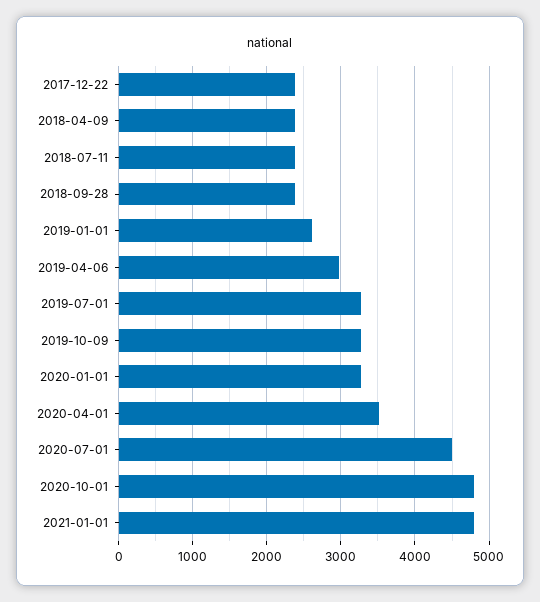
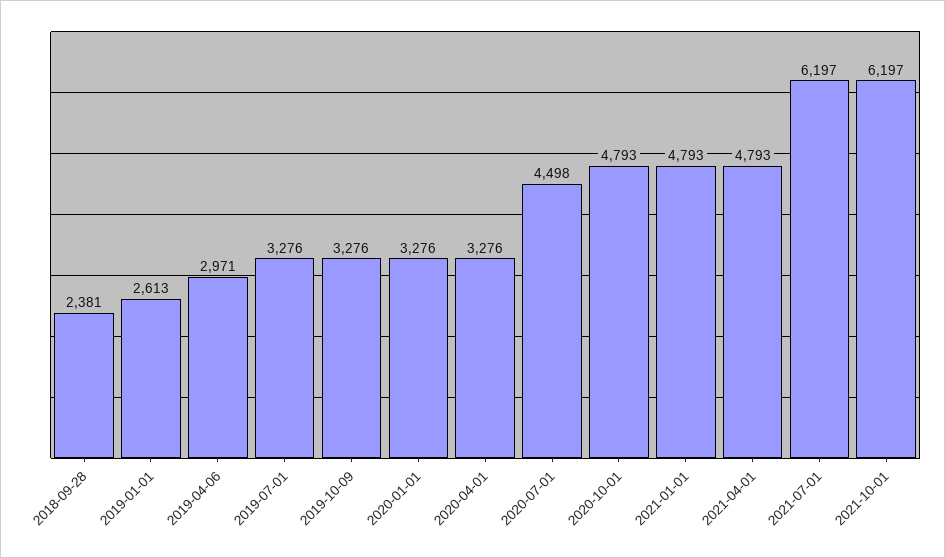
2017-12-22: 2400 -> none
2018-04-09: 2400 -> none
2018-07-11: 2400 -> none
2020-04-01: 3500 -> 3276
2021-04-01: none -> 4793
2021-07-01: none -> 6197
2021-10-01: none -> 6197

